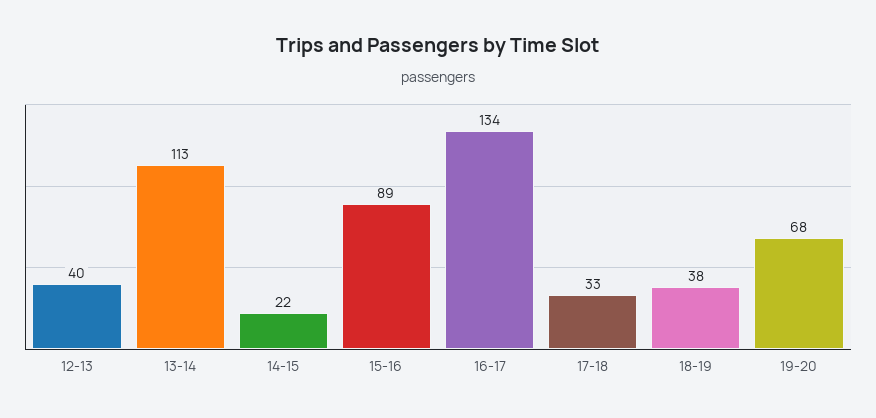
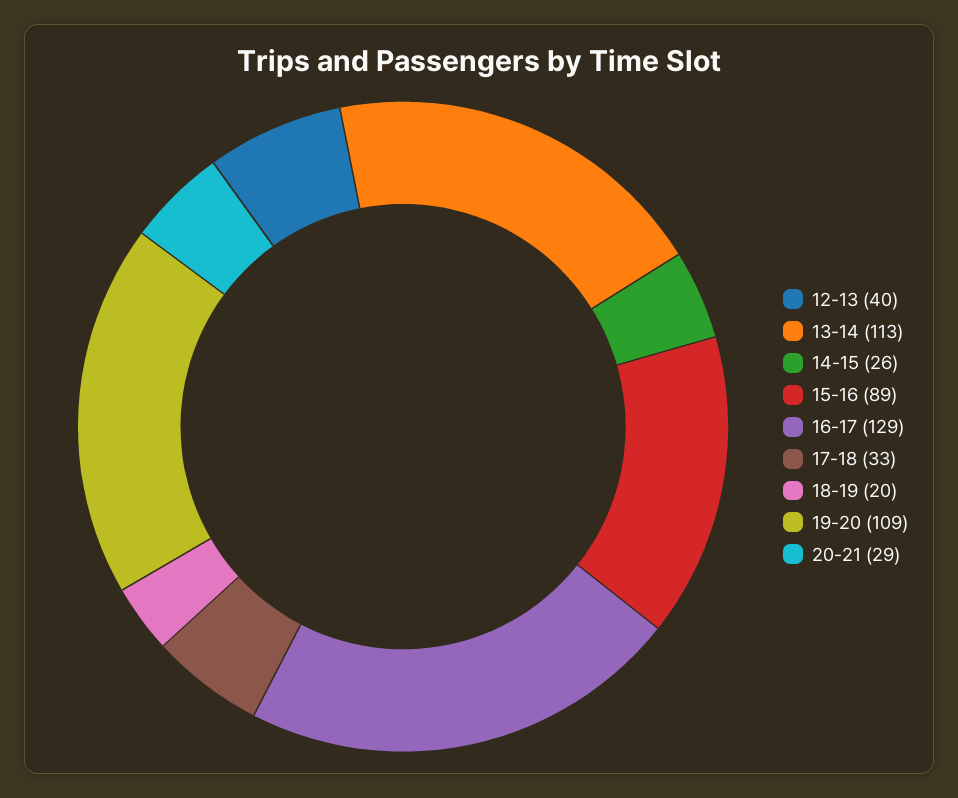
14-15: 22 -> 26
16-17: 134 -> 129
18-19: 38 -> 20
19-20: 68 -> 109
20-21: none -> 29

